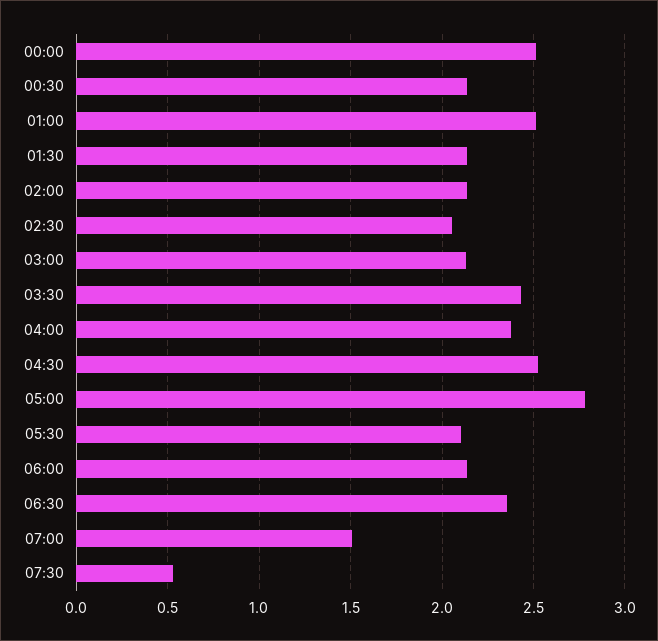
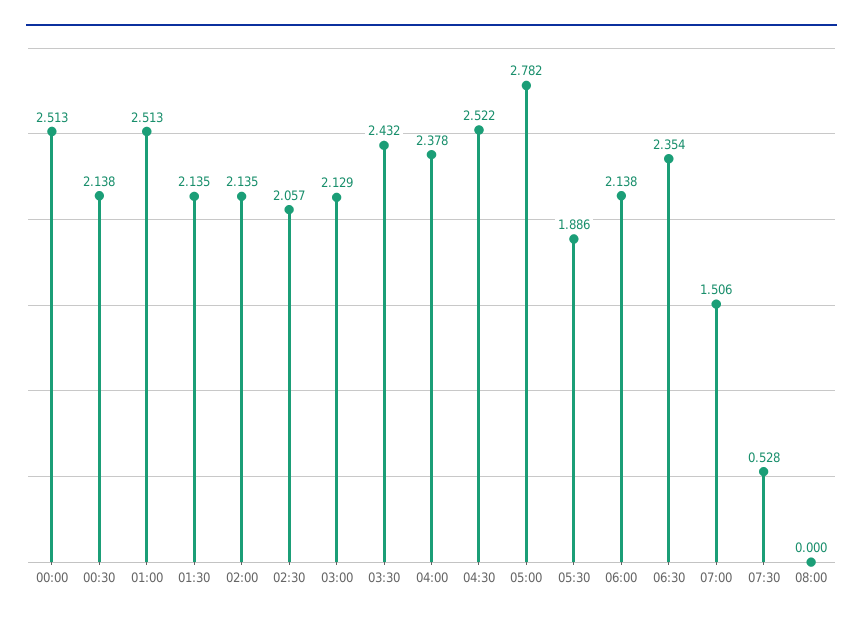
05:30: 2.1 -> 1.886
08:00: none -> 0

